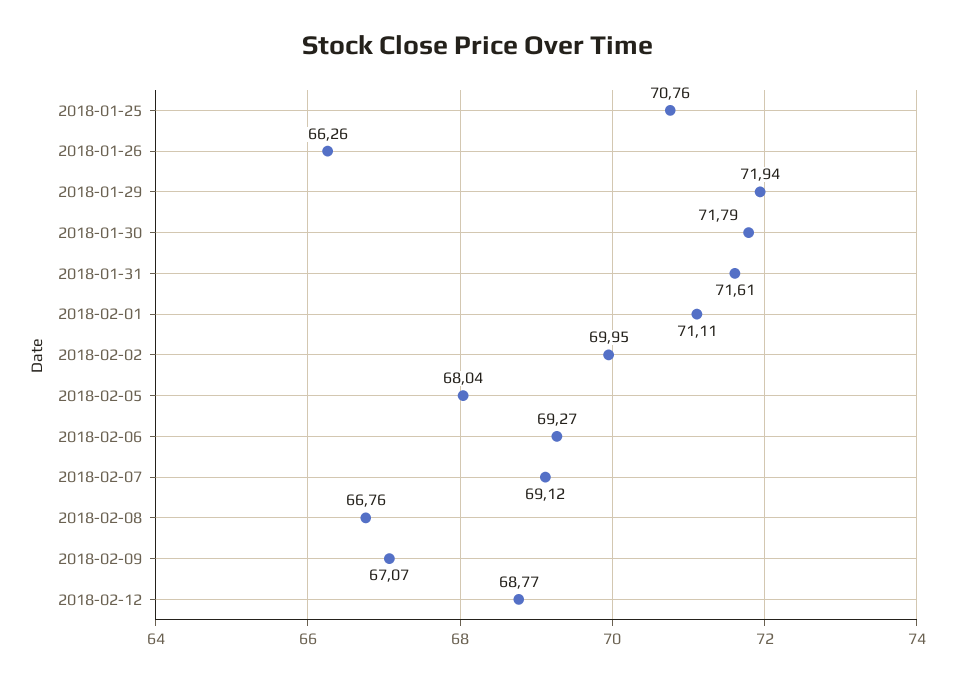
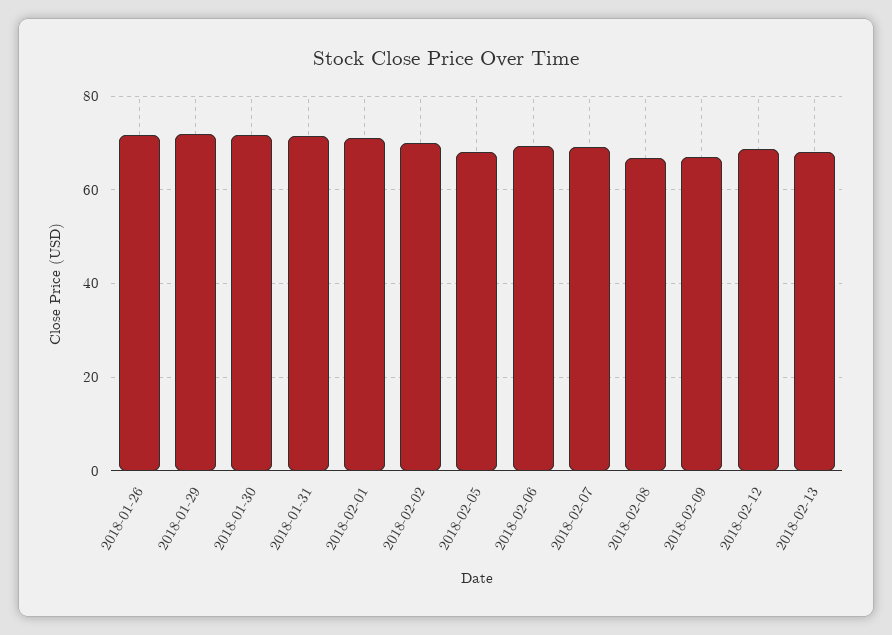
2018-01-25: 70.76 -> none
2018-01-26: 66.26 -> 72
2018-02-13: none -> 68

